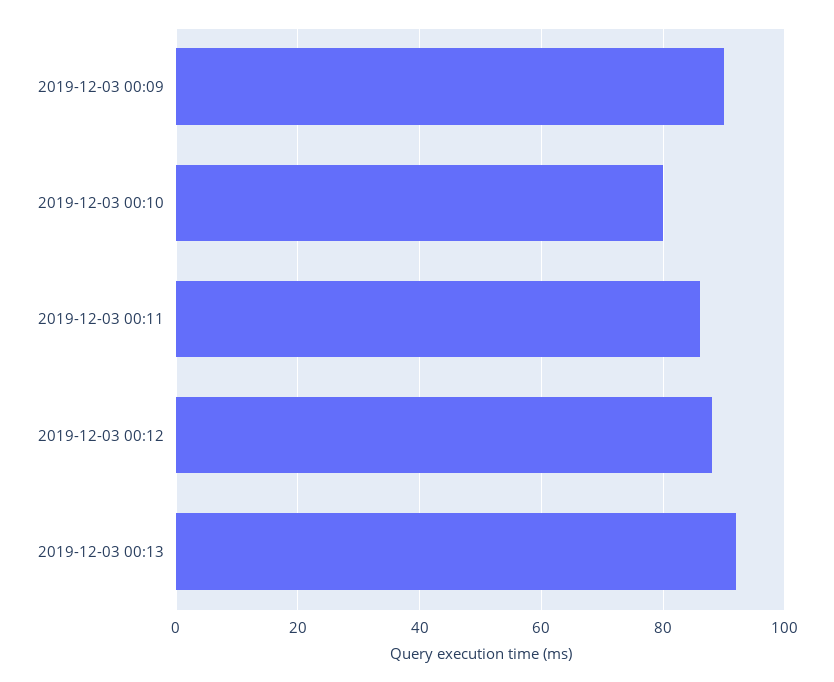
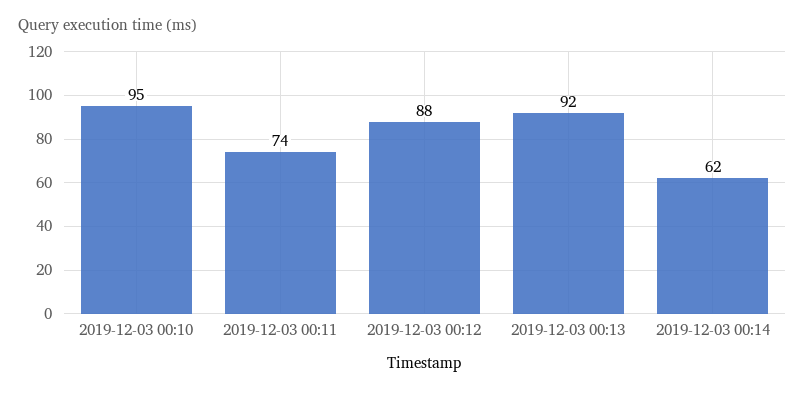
2019-12-03 00:09: 90 -> none
2019-12-03 00:10: 80 -> 95
2019-12-03 00:11: 85 -> 74
2019-12-03 00:14: none -> 62

